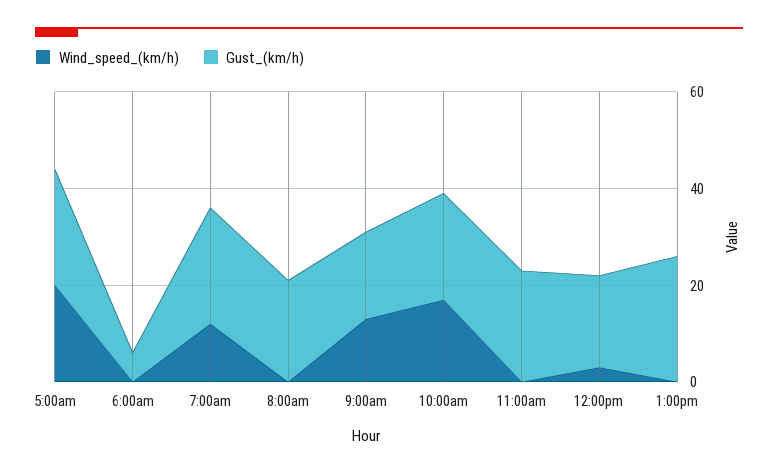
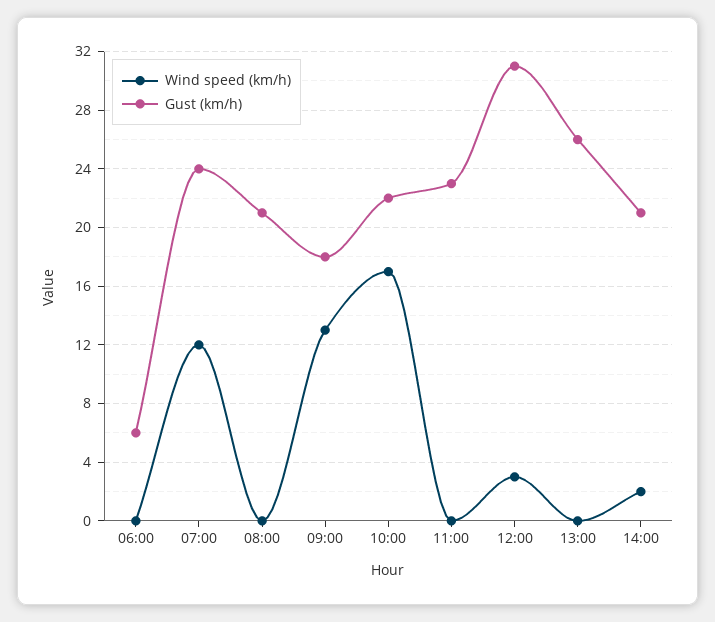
Wind_speed_(km/h), 5:00am: 20 -> none
Gust_(km/h), 5:00am: 25 -> none
Gust_(km/h), 12:00pm: 20 -> 31
Wind_speed_(km/h), 14:00: none -> 2
Gust_(km/h), 14:00: none -> 21

